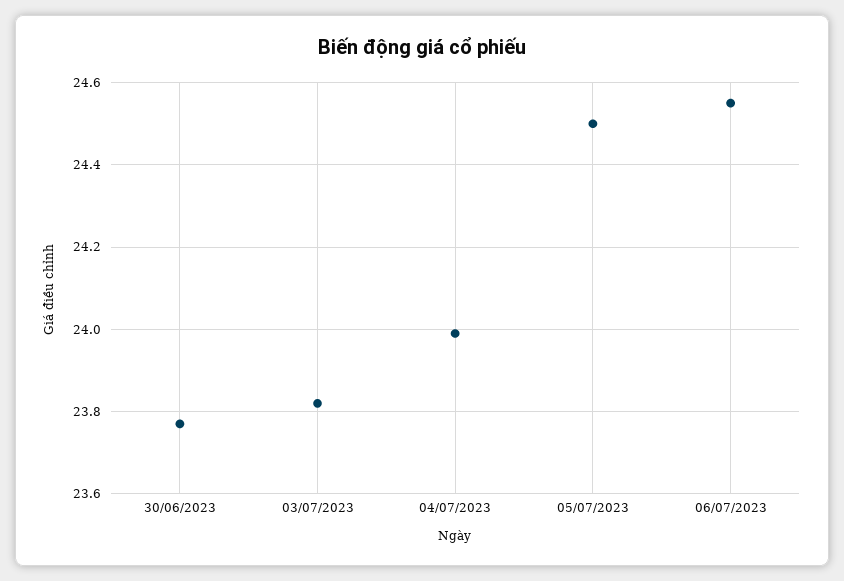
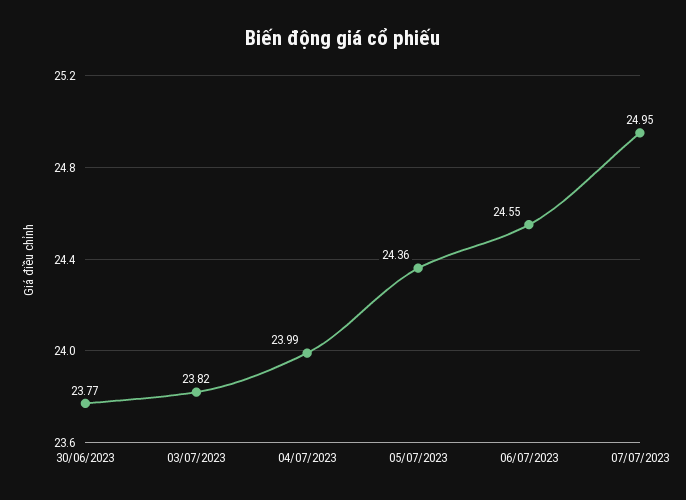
05/07/2023: 24.5 -> 24.36
07/07/2023: none -> 24.95

